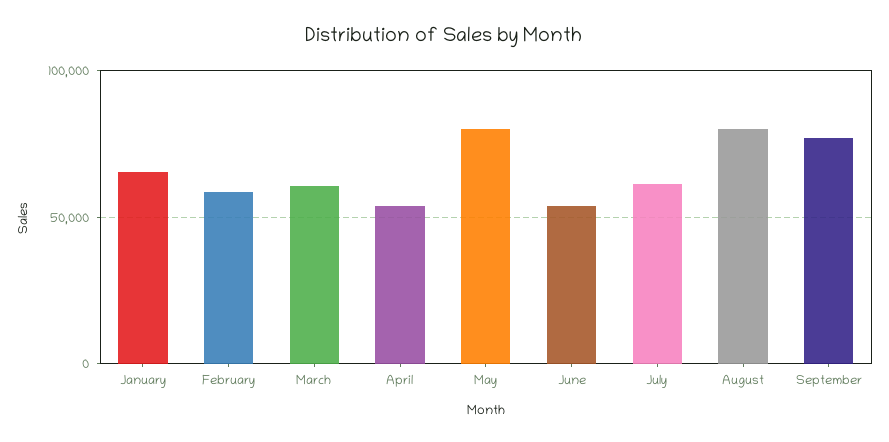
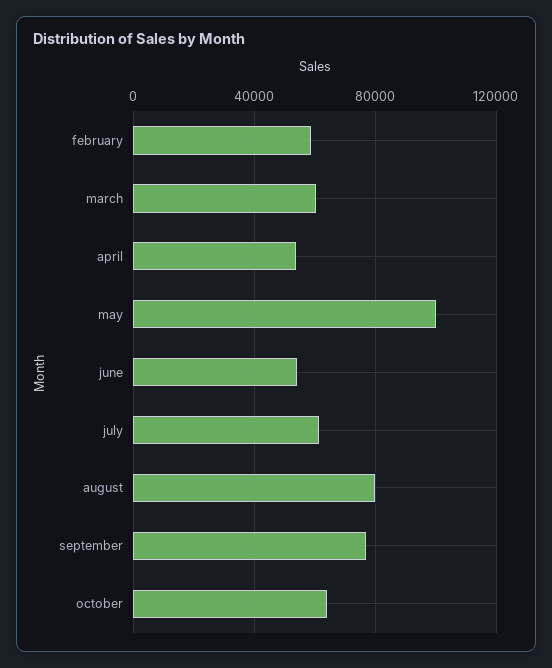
January: 65000 -> none
May: 80000 -> 100000
october: none -> 65000

